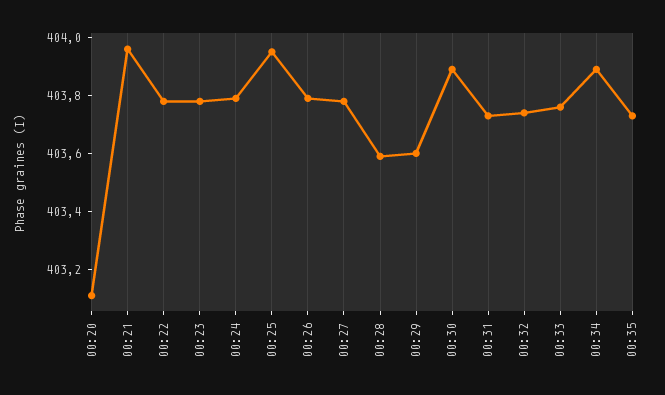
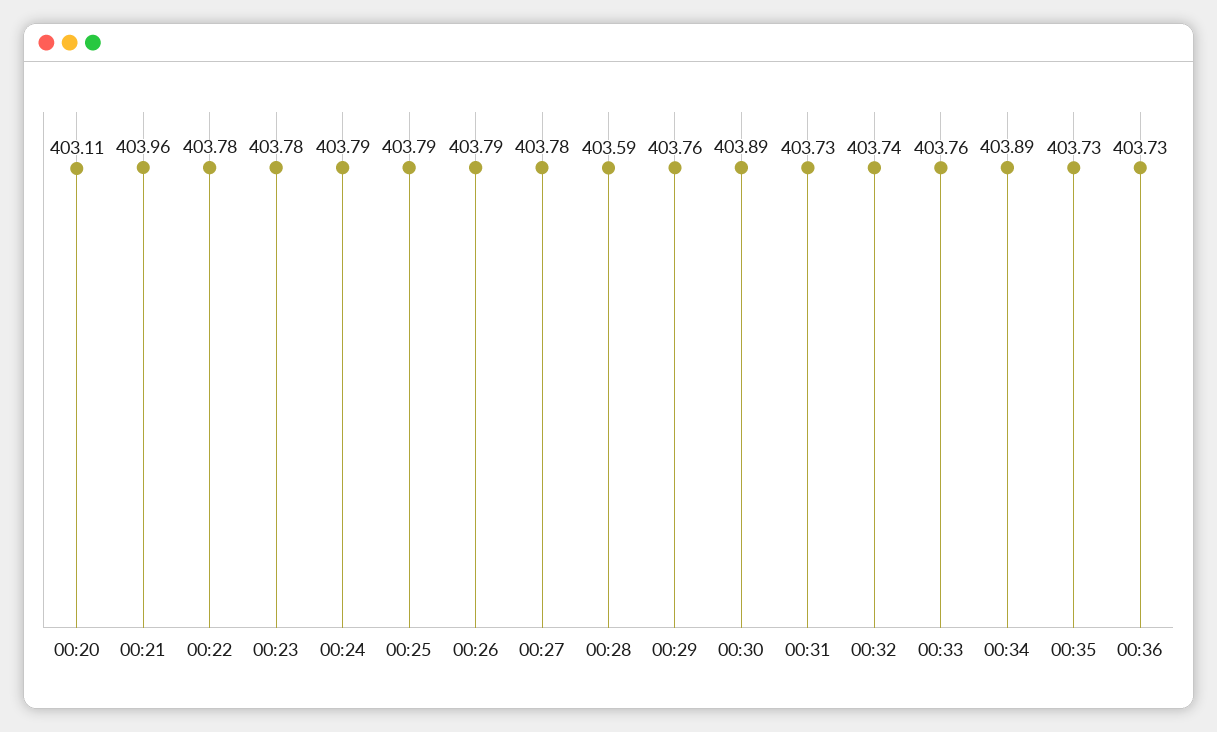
00:25: 403.95 -> 403.79
00:29: 403.6 -> 403.76
00:36: none -> 403.73

